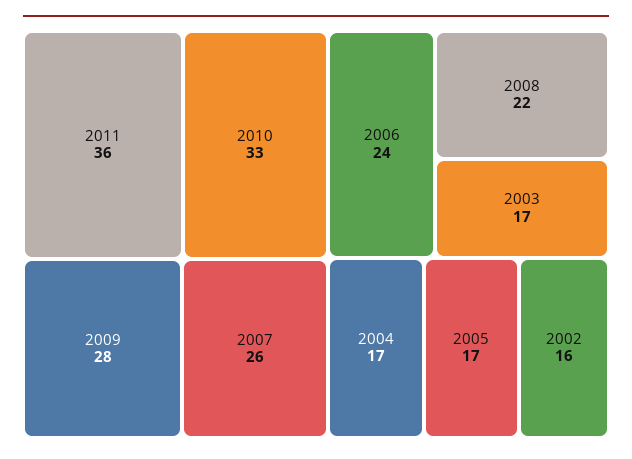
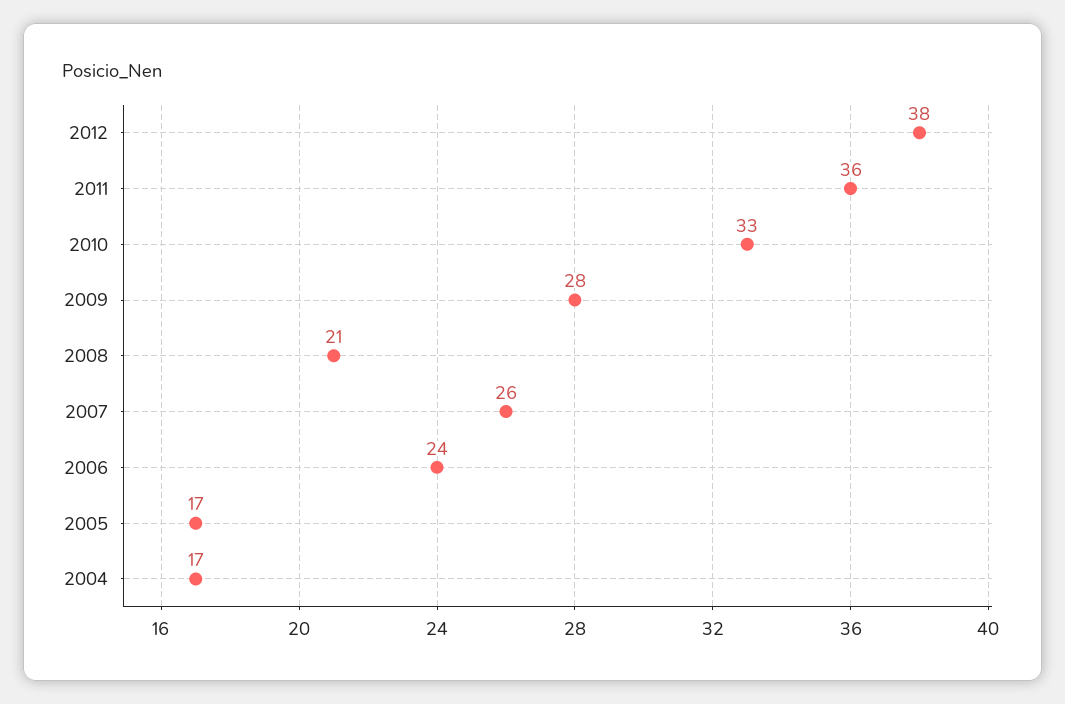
2008: 22 -> 21
2003: 17 -> none
2002: 16 -> none
2012: none -> 38

